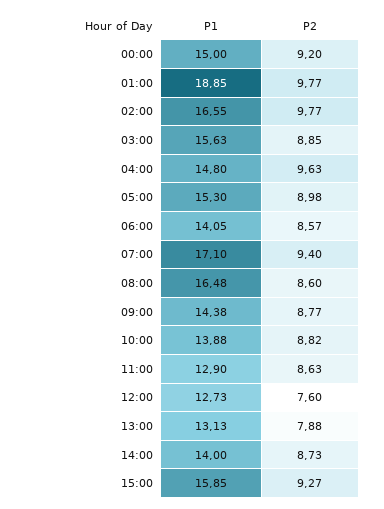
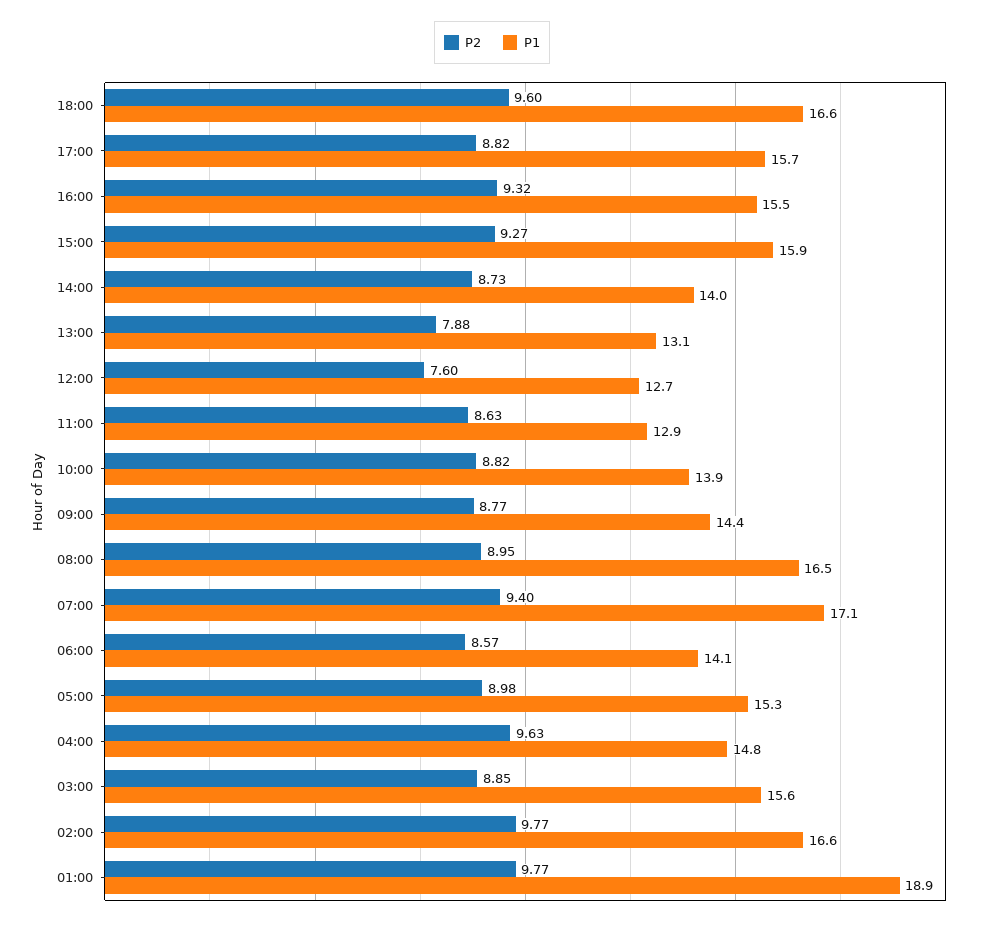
P1, 00:00: 15 -> none
P2, 00:00: 9.2 -> none
P2, 08:00: 8.6 -> 8.95
P2, 18:00: none -> 9.6
P1, 18:00: none -> 16.6
P2, 17:00: none -> 8.82
P1, 17:00: none -> 15.7
P2, 16:00: none -> 9.32
P1, 16:00: none -> 15.5

